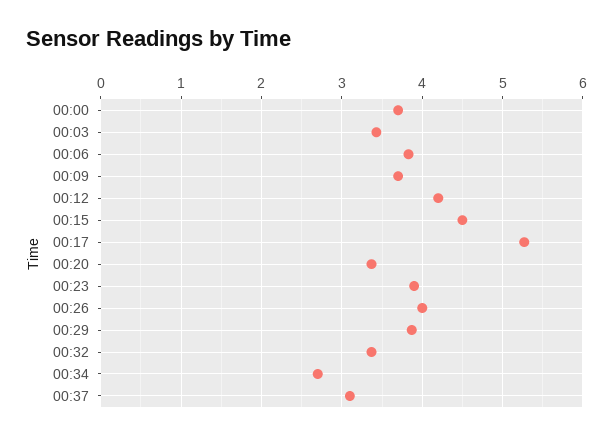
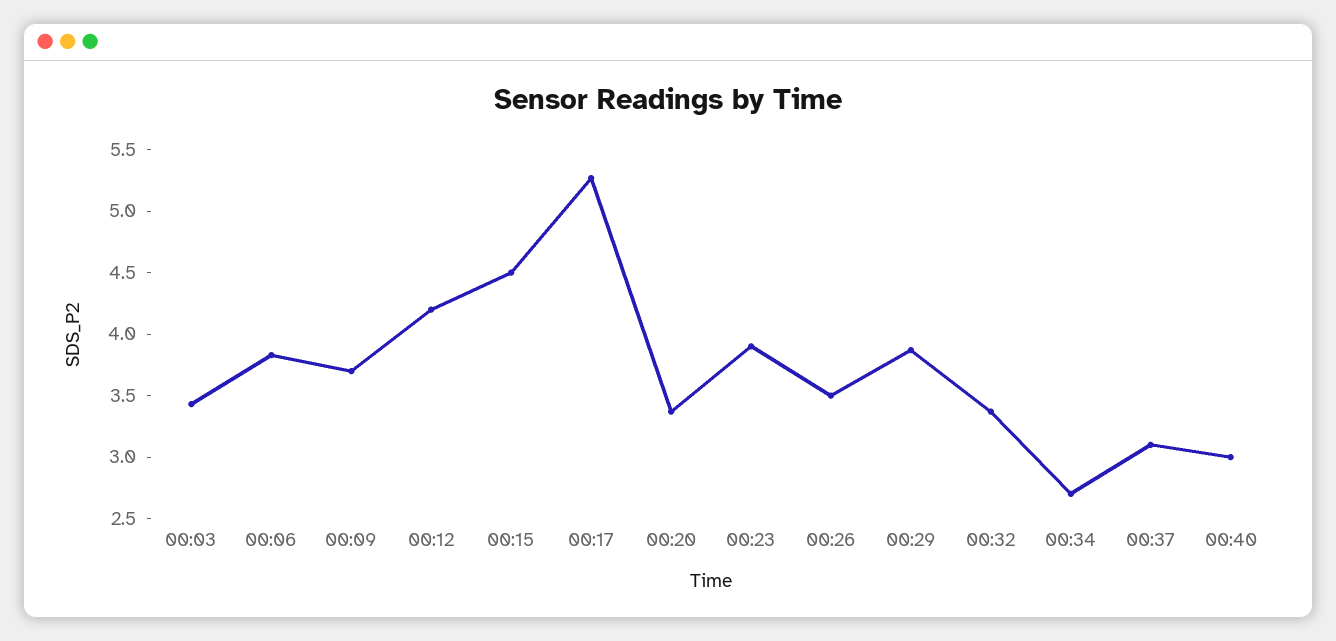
00:00: 3.7 -> none
00:26: 4 -> 3.5
00:40: none -> 3

